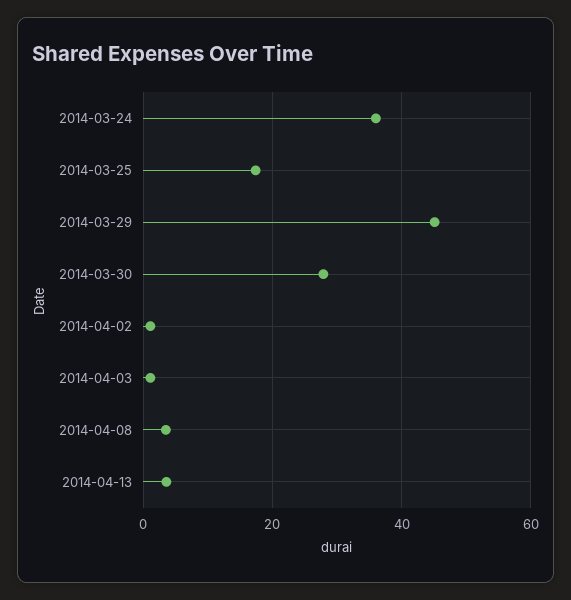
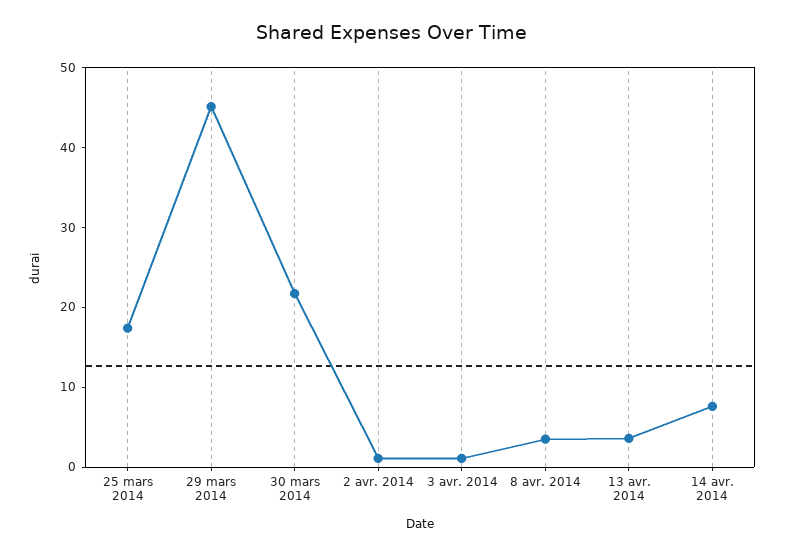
2014-03-24: 36 -> none
2014-03-30: 28 -> 22
14 avr. 2014: none -> 8

